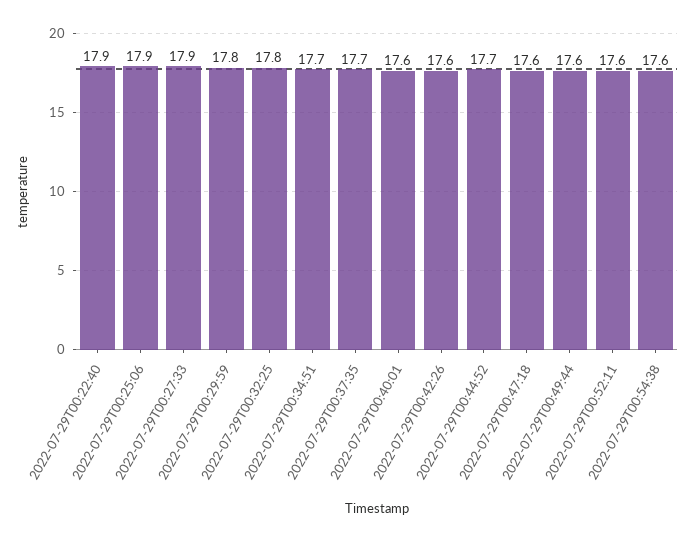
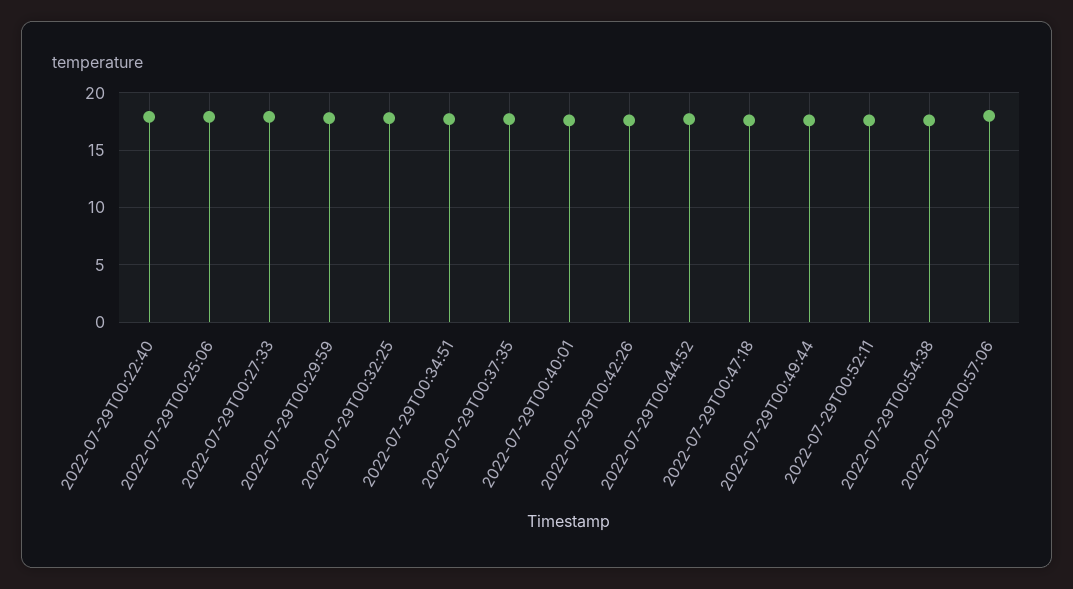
2022-07-29T00:57:06: none -> 18

